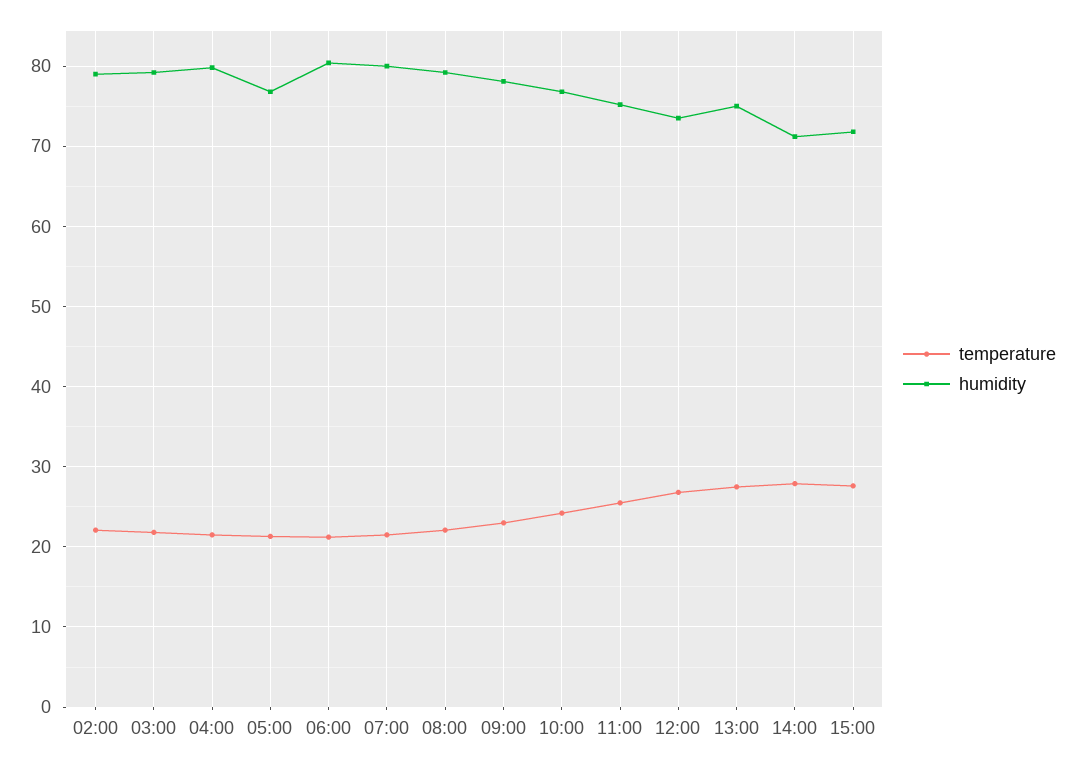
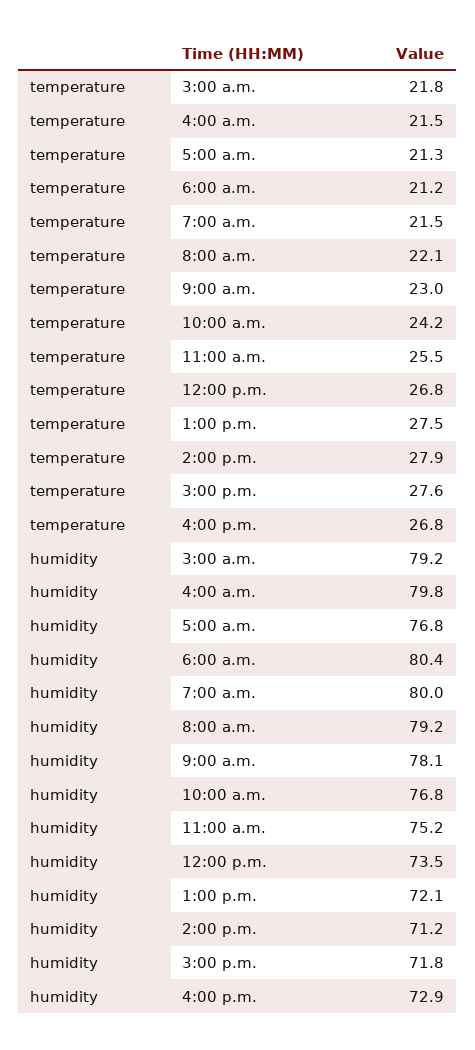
temperature, 02:00: 22 -> none
humidity, 02:00: 79 -> none
humidity, 13:00: 75 -> 72.1
temperature, 4:00 p.m.: none -> 26.8
humidity, 4:00 p.m.: none -> 72.9

